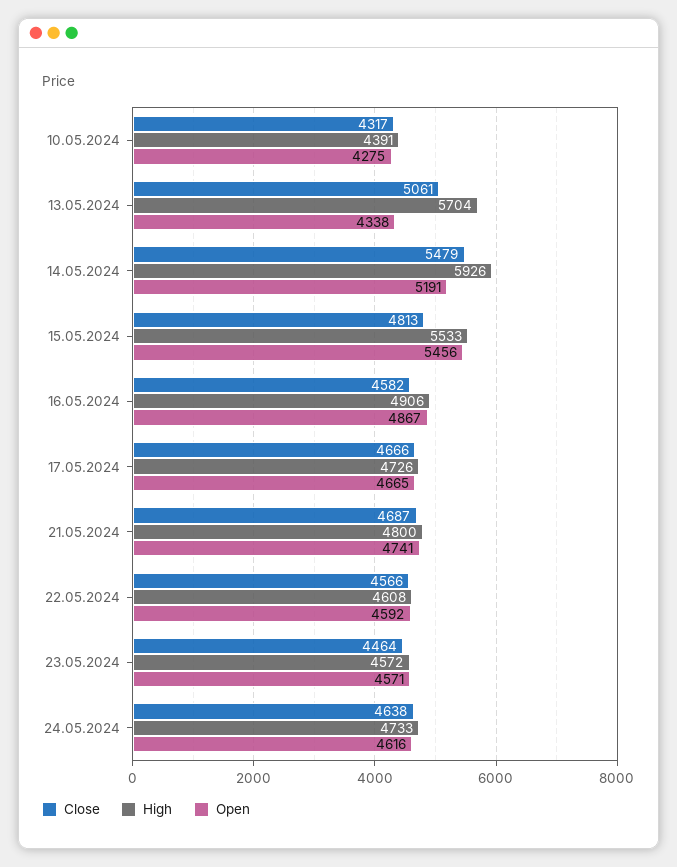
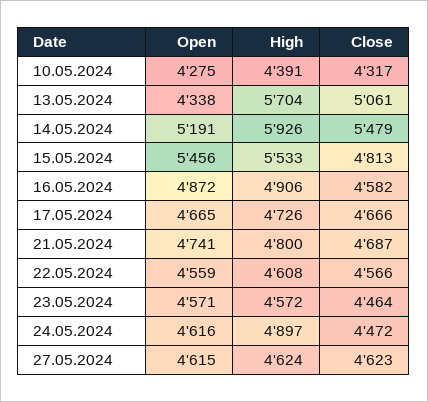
Open, 16.05.2024: 4867 -> 4872
Open, 22.05.2024: 4592 -> 4559
Close, 24.05.2024: 4638 -> 4472
High, 24.05.2024: 4733 -> 4897
Open, 27.05.2024: none -> 4615
High, 27.05.2024: none -> 4624
Close, 27.05.2024: none -> 4623

